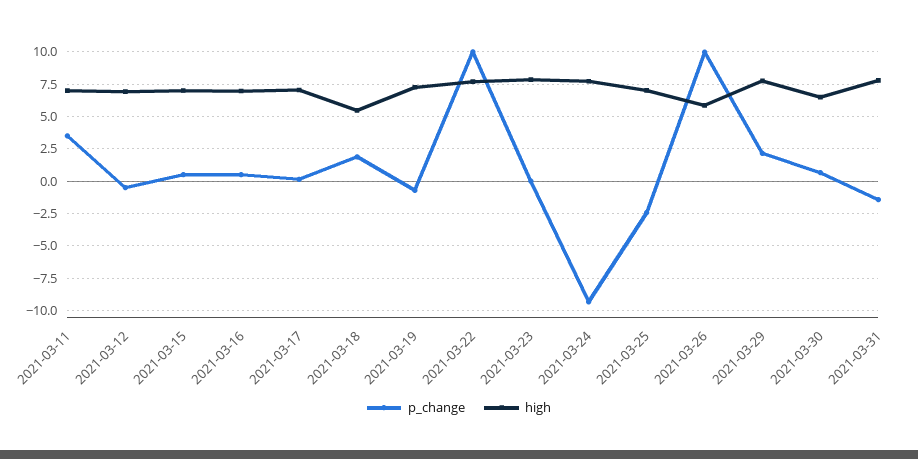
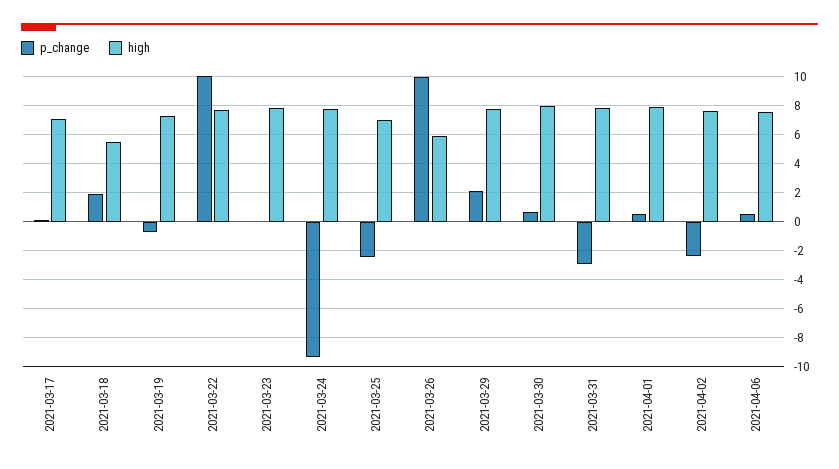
p_change, 2021-03-11: 3.5 -> none
high, 2021-03-11: 7 -> none
p_change, 2021-03-12: -0.5 -> none
high, 2021-03-12: 7 -> none
p_change, 2021-03-15: 0.5 -> none
high, 2021-03-15: 7 -> none
p_change, 2021-03-16: 0.5 -> none
high, 2021-03-16: 7 -> none
high, 2021-03-30: 6.5 -> 8
p_change, 2021-03-31: -1.5 -> -3
p_change, 2021-04-01: none -> 0.5
high, 2021-04-01: none -> 8
p_change, 2021-04-02: none -> -2.5
high, 2021-04-02: none -> 7.5
p_change, 2021-04-06: none -> 0.5
high, 2021-04-06: none -> 7.5

